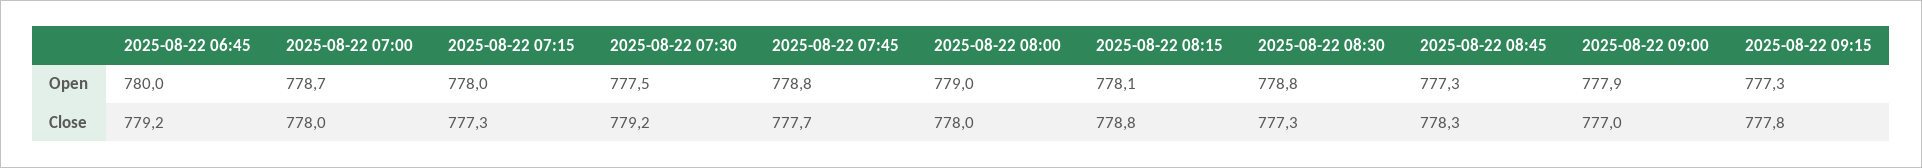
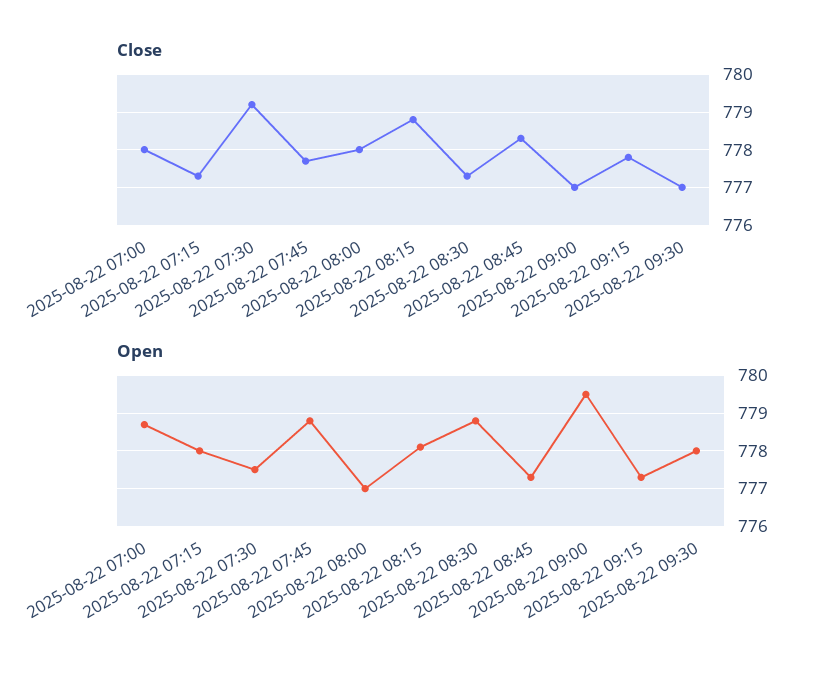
Open, 2025-08-22 06:45: 780 -> none
Open, 2025-08-22 08:00: 779 -> 777
Open, 2025-08-22 09:00: 777.9 -> 779.5
Close, 2025-08-22 06:45: 779.2 -> none
Close, 2025-08-22 09:30: none -> 777
Open, 2025-08-22 09:30: none -> 778

